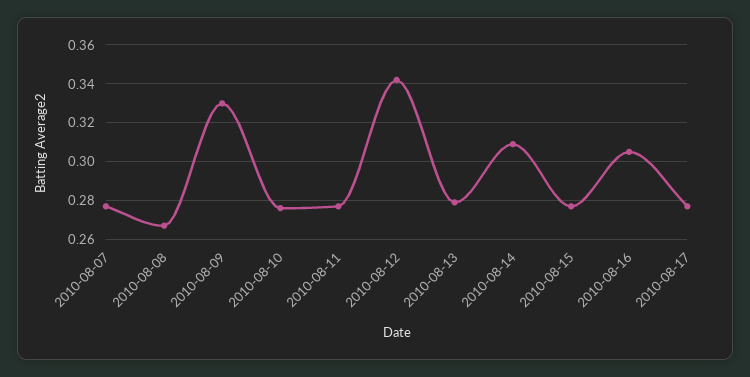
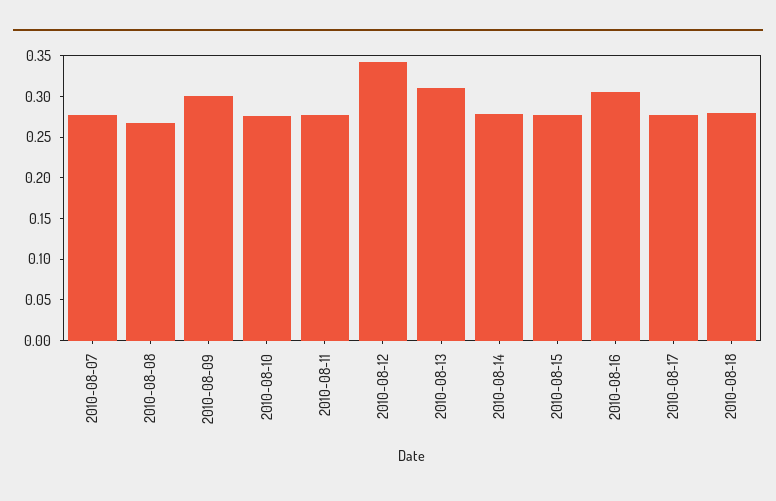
2010-08-09: 0.33 -> 0.3
2010-08-13: 0.28 -> 0.31
2010-08-14: 0.31 -> 0.28
2010-08-18: none -> 0.28

